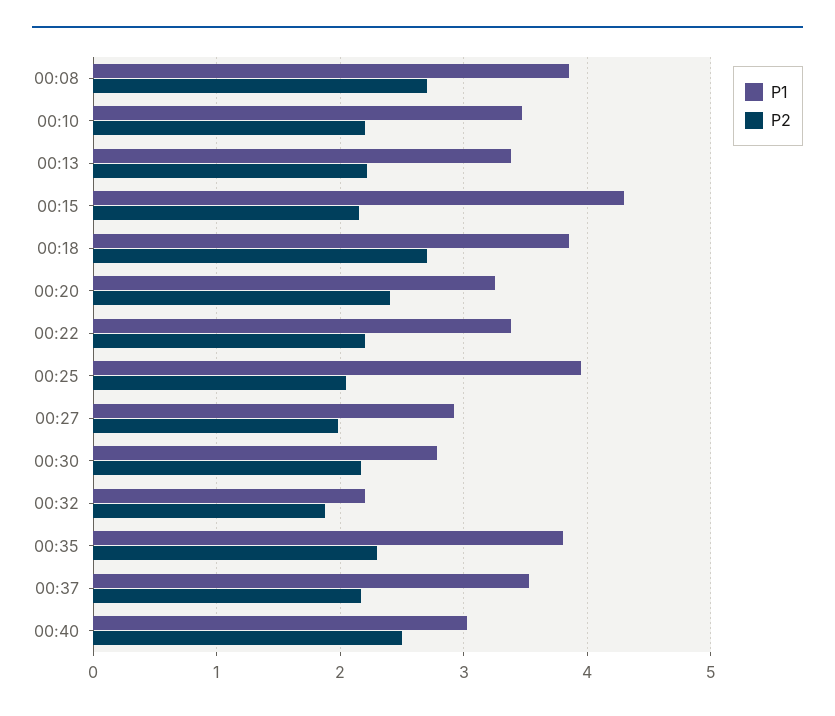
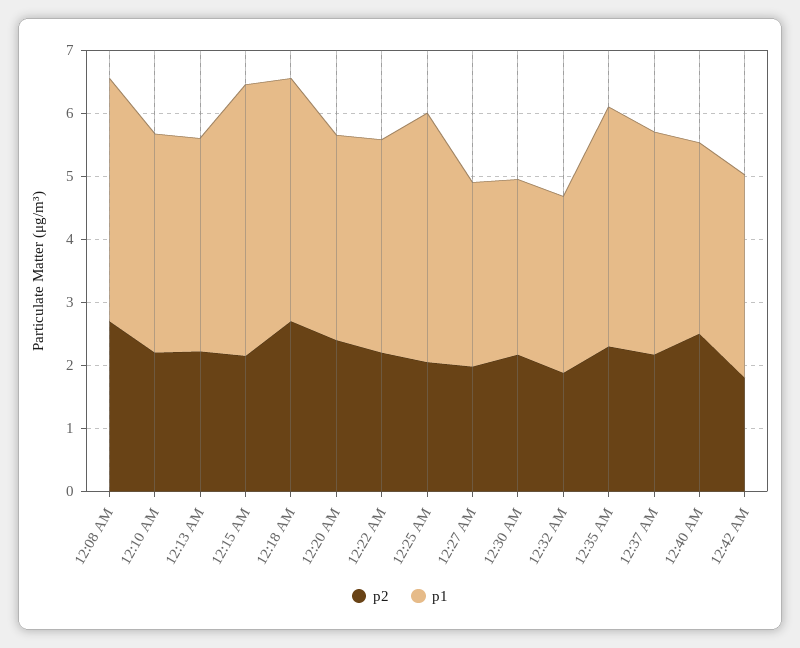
P1, 00:32: 2.2 -> 2.8
P2, 12:42 AM: none -> 1.8
P1, 12:42 AM: none -> 3.2

